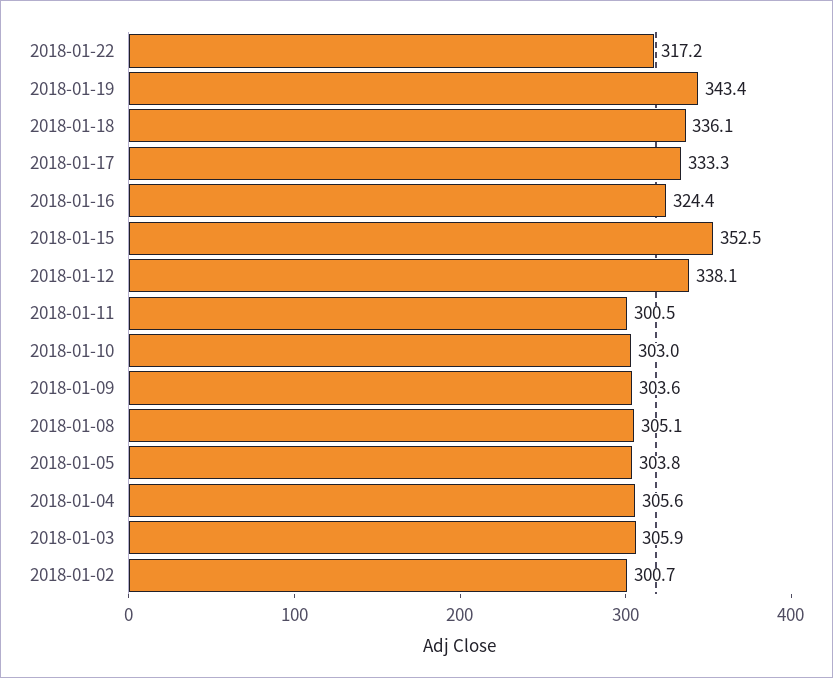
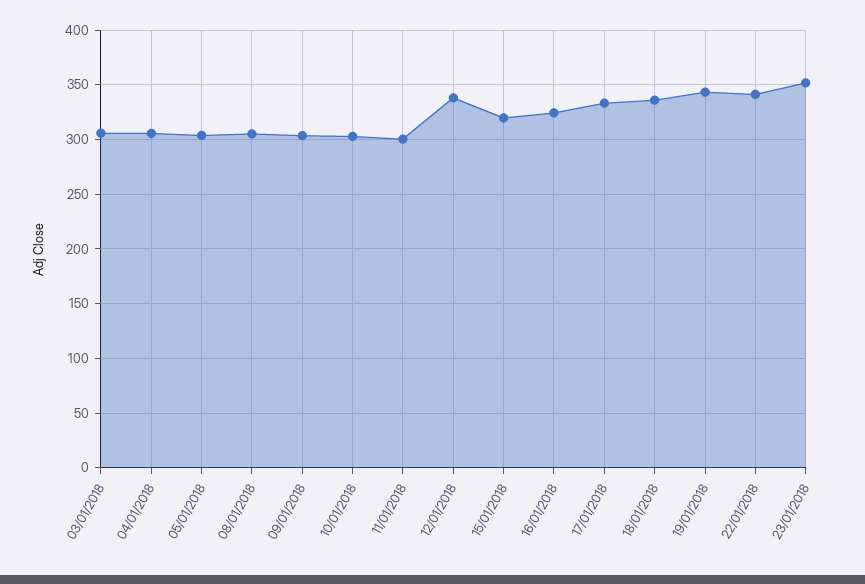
2018-01-22: 317.2 -> 340
2018-01-15: 352.5 -> 320
2018-01-02: 300.7 -> none
23/01/2018: none -> 350

